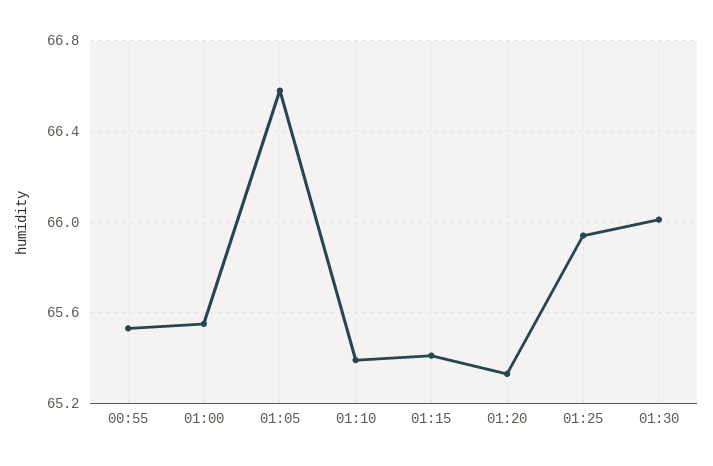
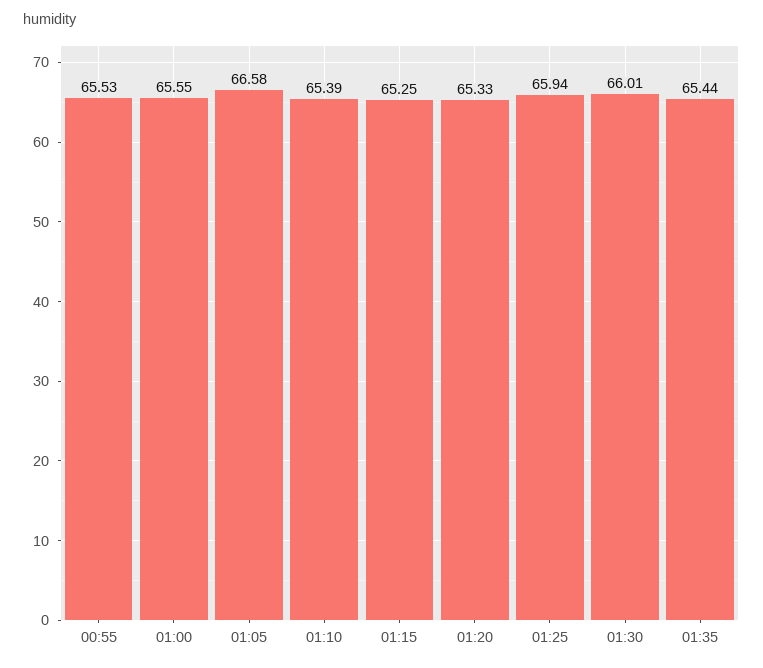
01:15: 65.4 -> 65.25
01:35: none -> 65.44

